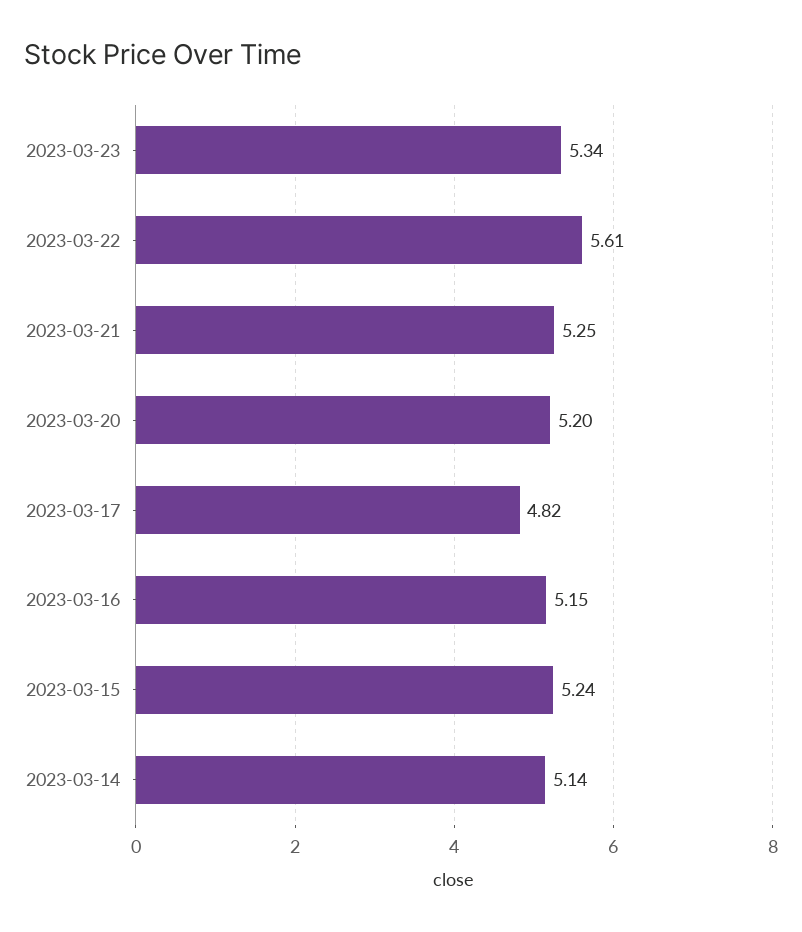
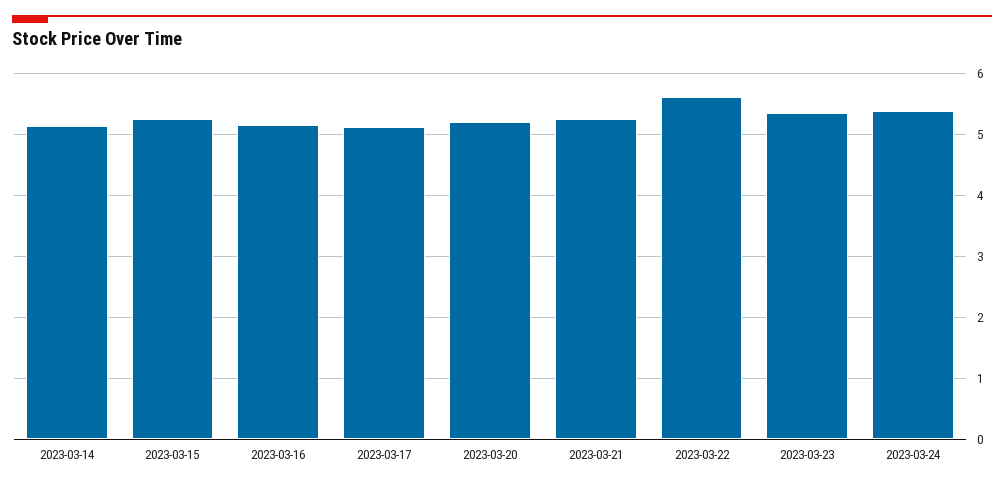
2023-03-17: 4.82 -> 5.1
2023-03-24: none -> 5.4

